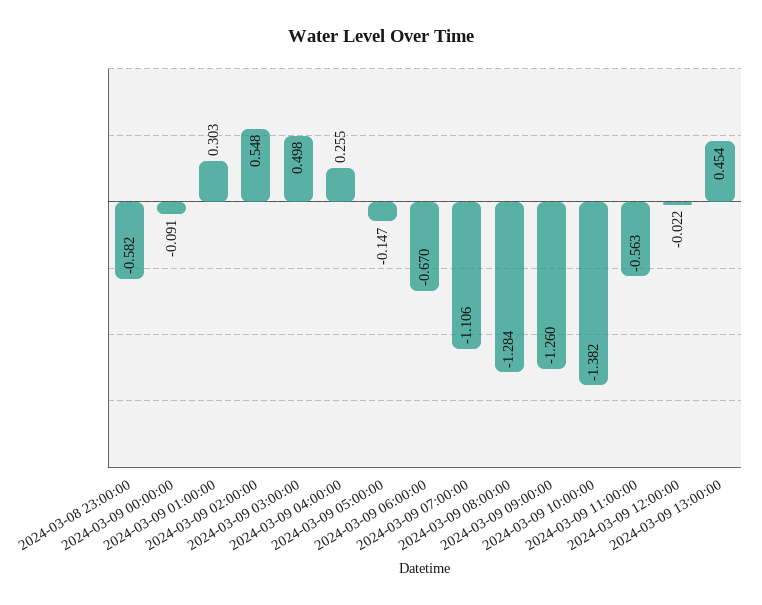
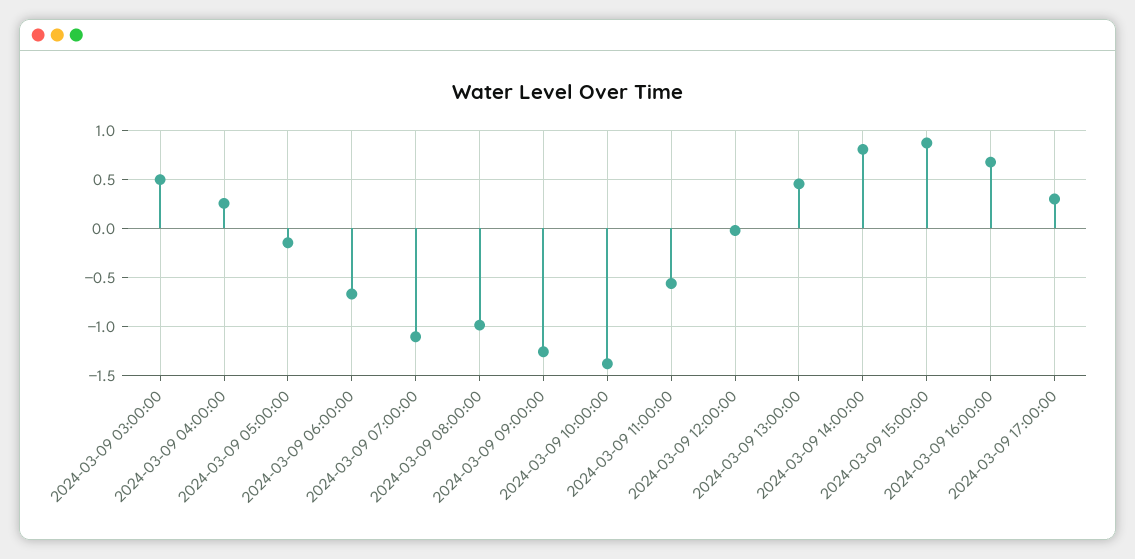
2024-03-08 23:00:00: -0.582 -> none
2024-03-09 00:00:00: -0.091 -> none
2024-03-09 01:00:00: 0.303 -> none
2024-03-09 02:00:00: 0.548 -> none
2024-03-09 08:00:00: -1.284 -> -1
2024-03-09 14:00:00: none -> 0.8
2024-03-09 15:00:00: none -> 0.9
2024-03-09 16:00:00: none -> 0.7
2024-03-09 17:00:00: none -> 0.3

